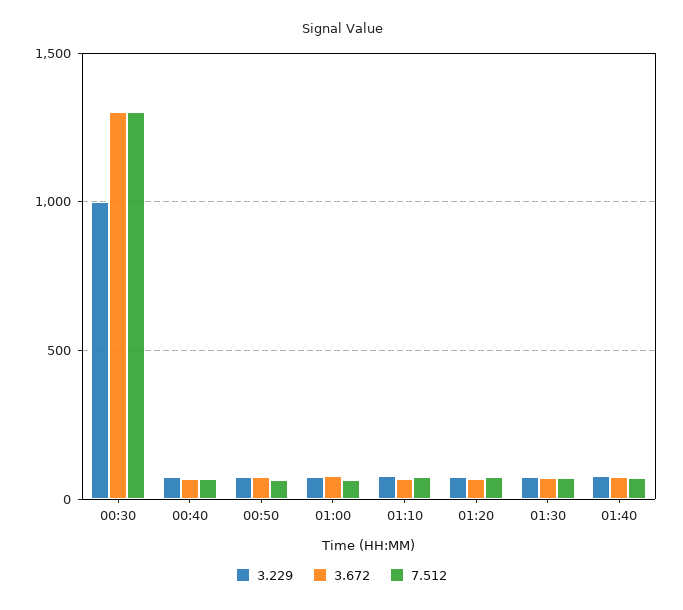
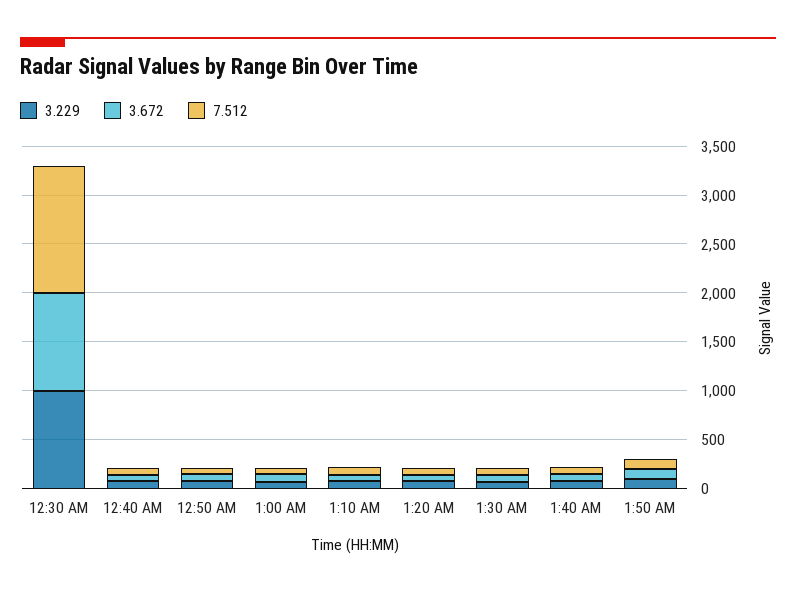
3.672, 00:30: 1300 -> 1000
3.229, 1:50 AM: none -> 100
3.672, 1:50 AM: none -> 100
7.512, 1:50 AM: none -> 100

